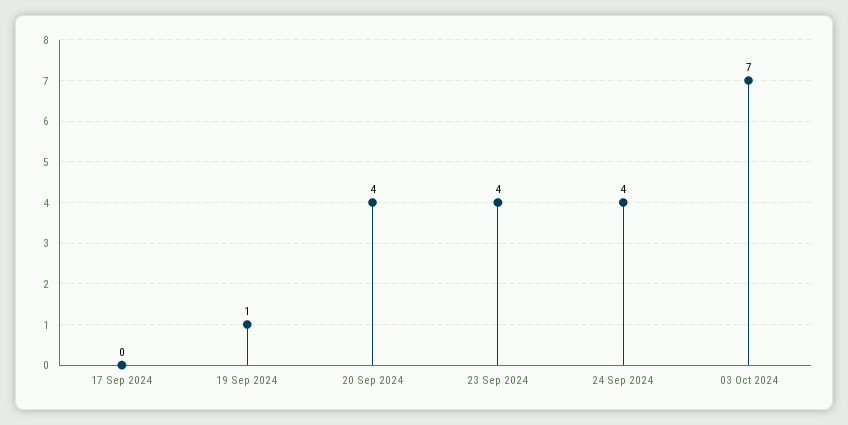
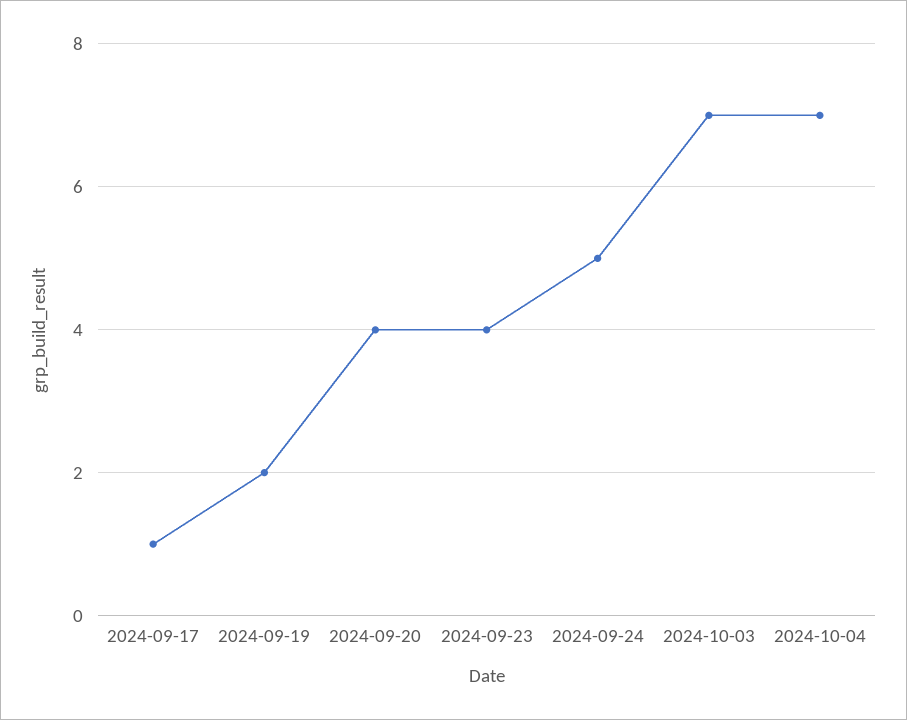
17 Sep 2024: 0 -> 1
19 Sep 2024: 1 -> 2
24 Sep 2024: 4 -> 5
2024-10-04: none -> 7

